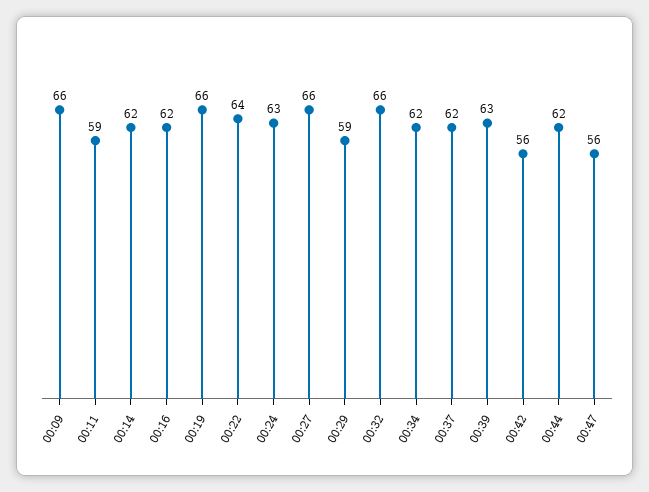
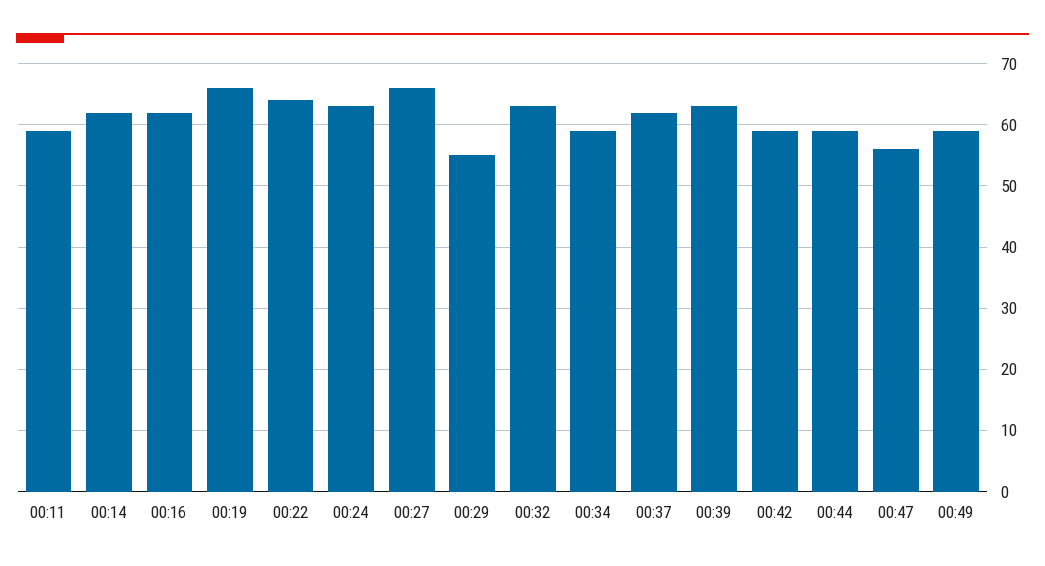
00:09: 66 -> none
00:29: 59 -> 55
00:32: 66 -> 63
00:34: 62 -> 59
00:42: 56 -> 59
00:44: 62 -> 59
00:49: none -> 59

